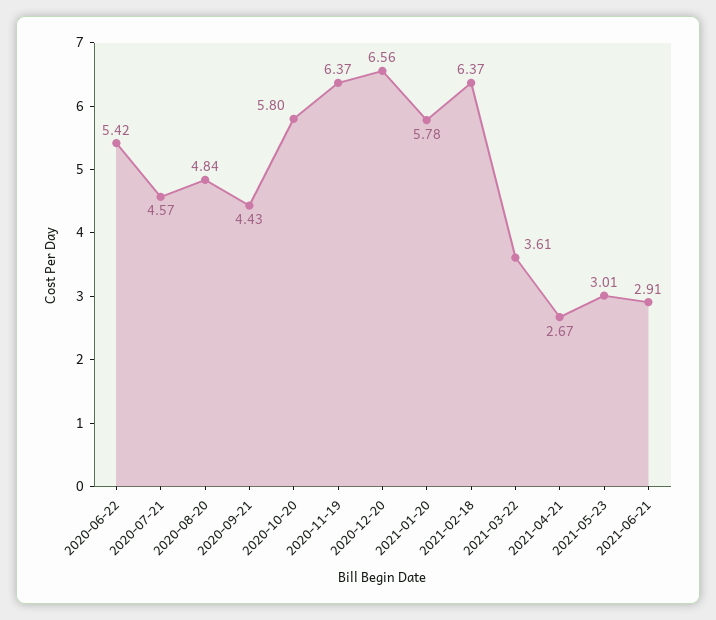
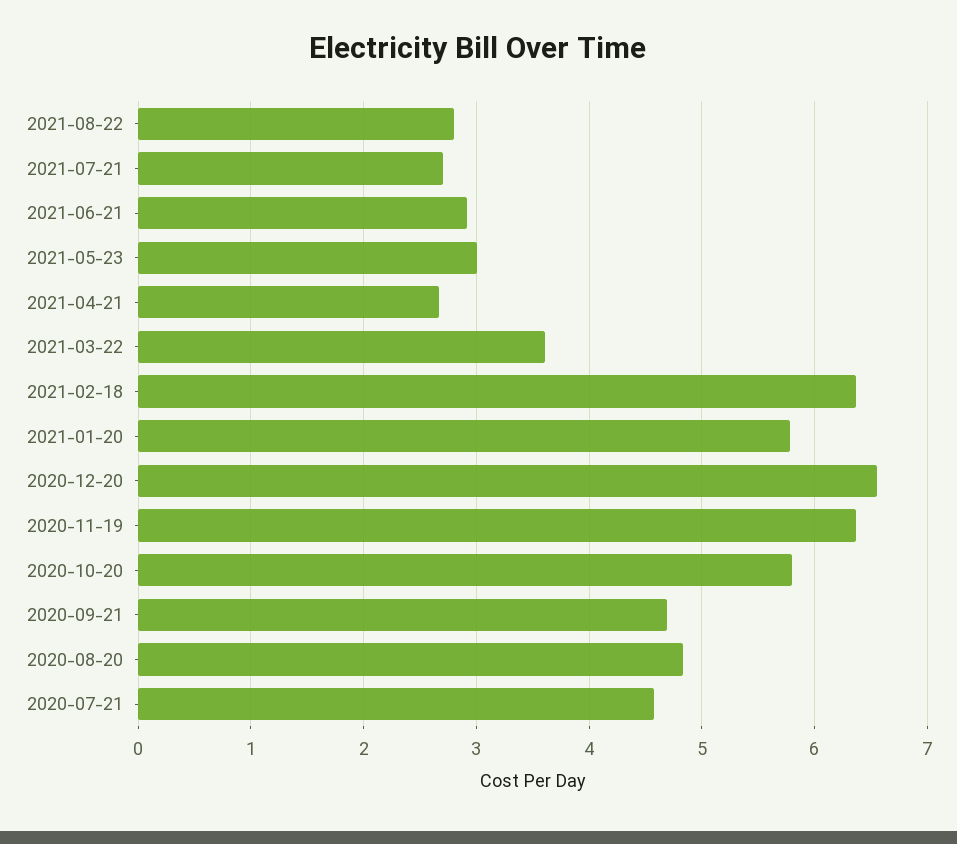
2020-06-22: 5.42 -> none
2020-09-21: 4.43 -> 4.7
2021-08-22: none -> 2.8
2021-07-21: none -> 2.7

